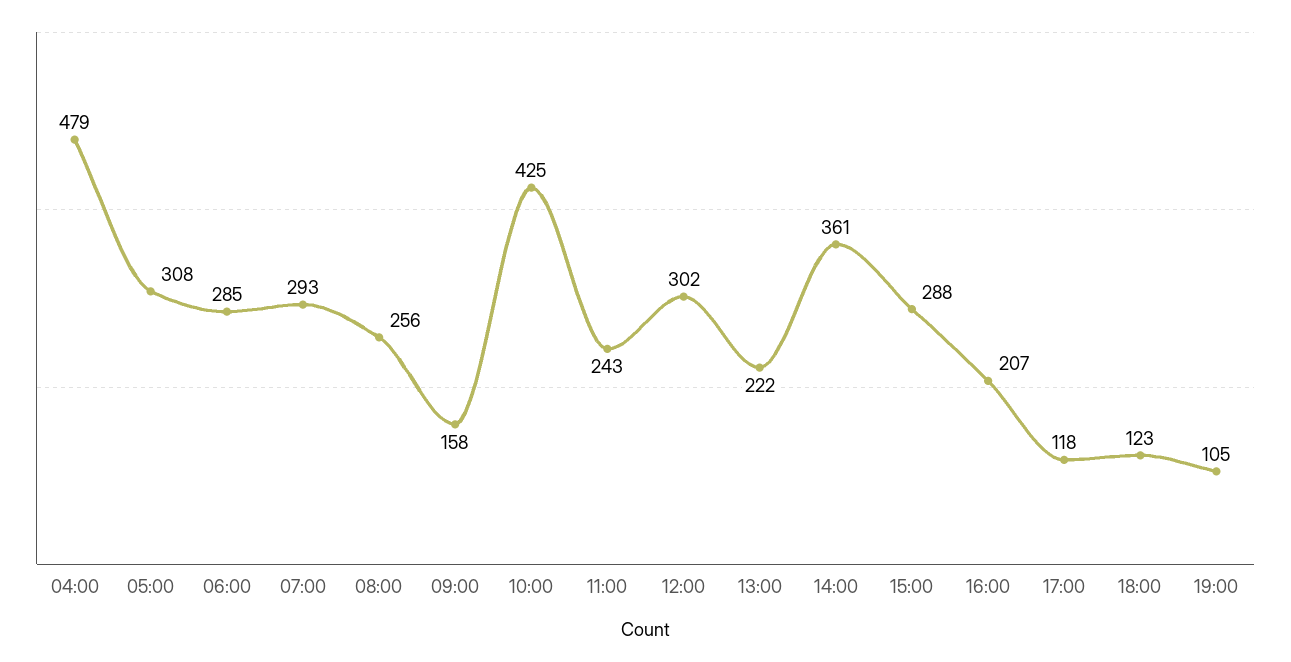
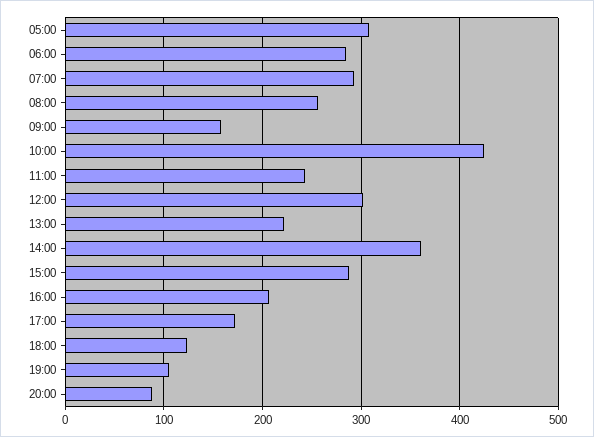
04:00: 479 -> none
17:00: 118 -> 170
20:00: none -> 90

